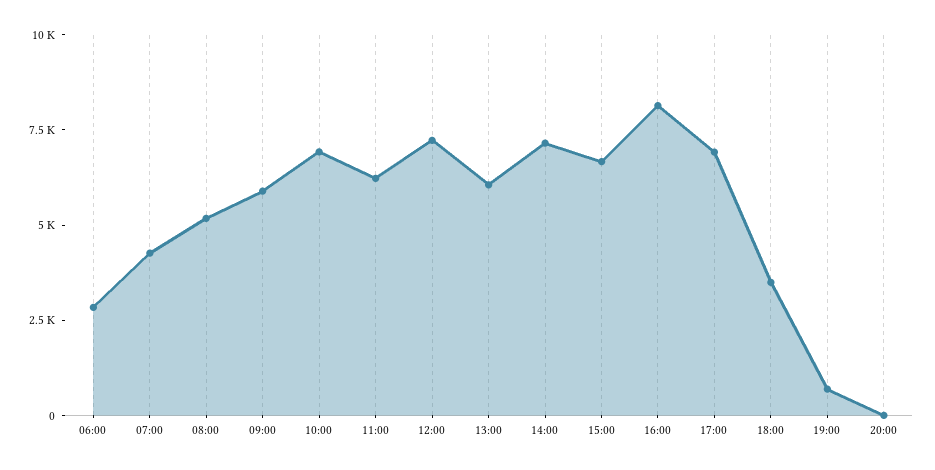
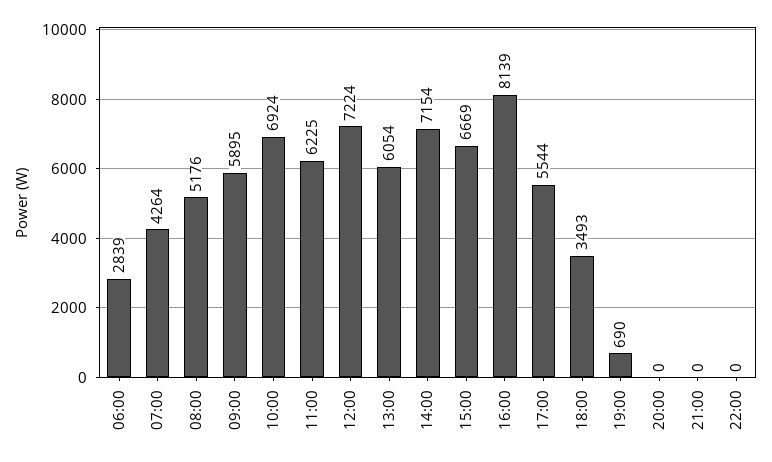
17:00: 7000 -> 5544
21:00: none -> 0
22:00: none -> 0

